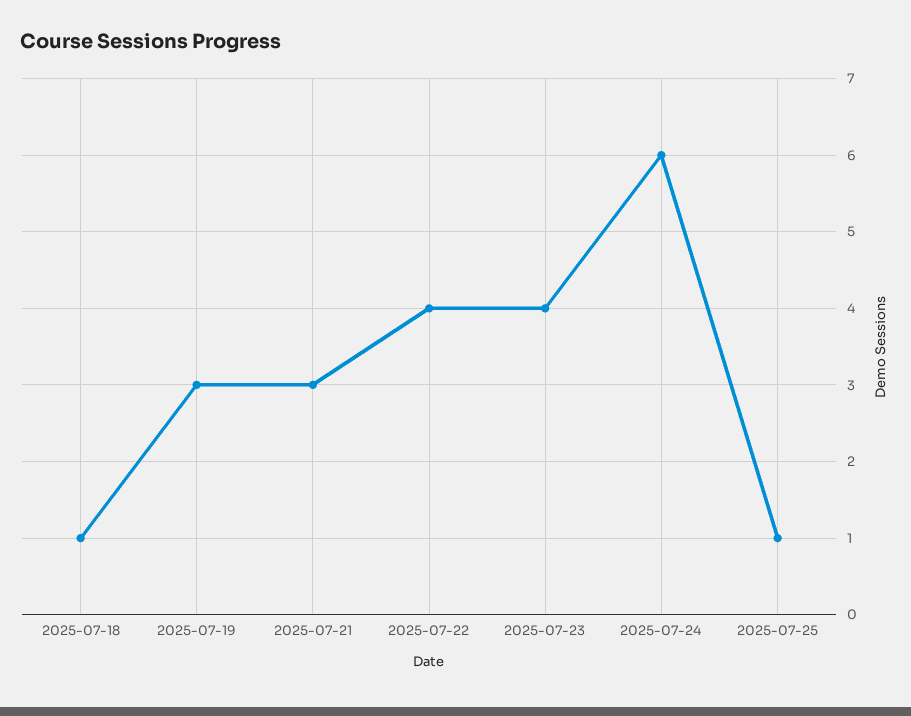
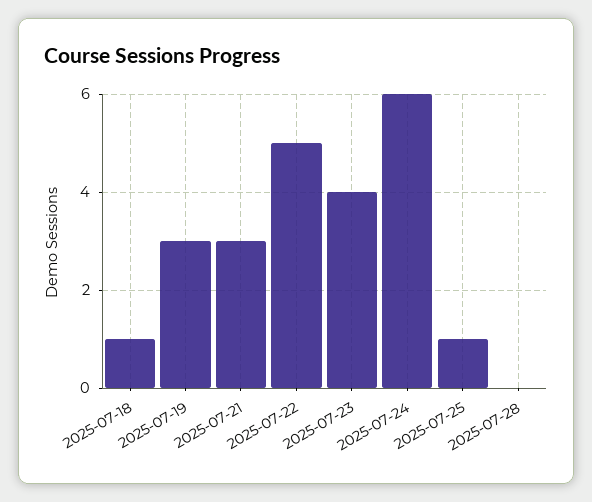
2025-07-22: 4 -> 5
2025-07-28: none -> 0

